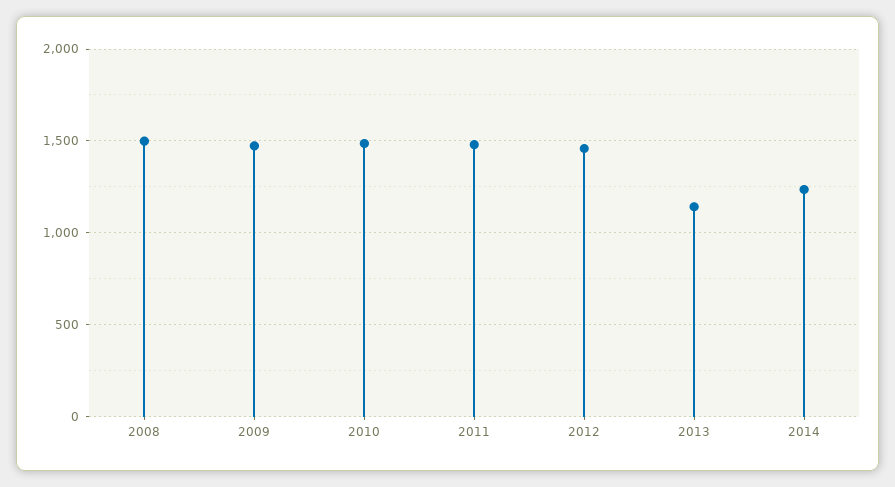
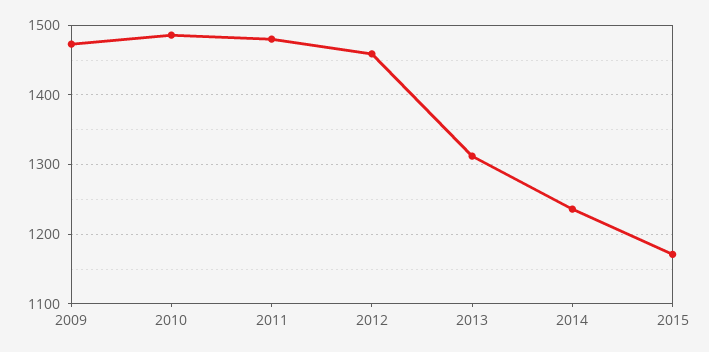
2008: 1500 -> none
2013: 1150 -> 1310
2015: none -> 1170

